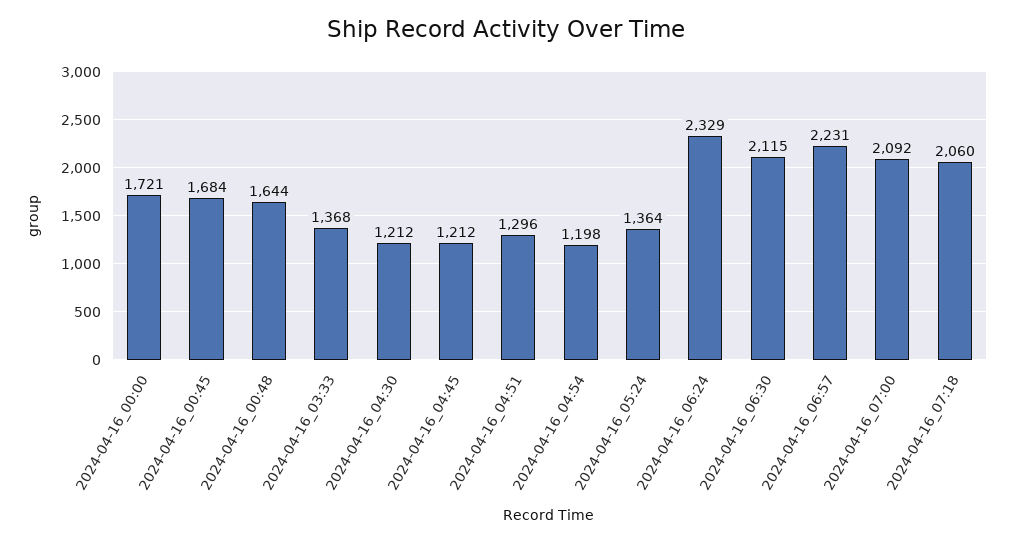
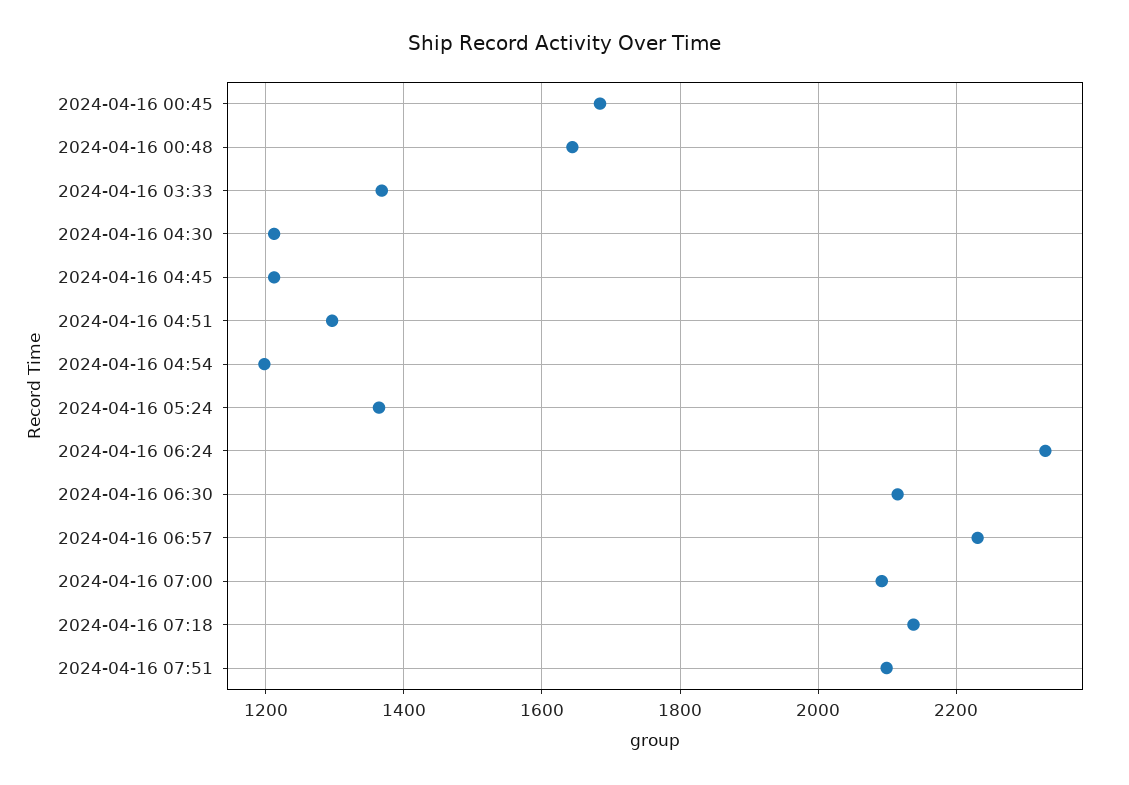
2024-04-16_00:00: 1721 -> none
2024-04-16_07:18: 2060 -> 2140
2024-04-16 07:51: none -> 2100

